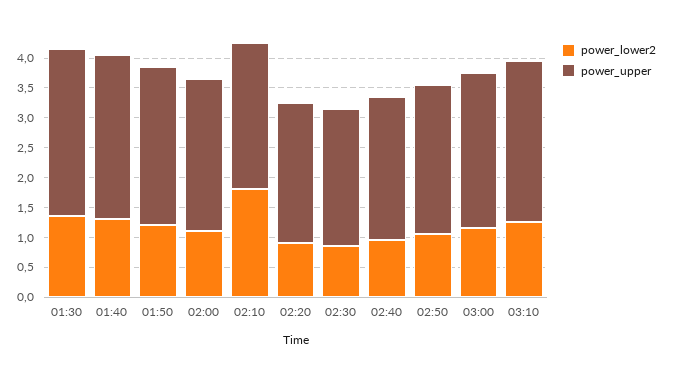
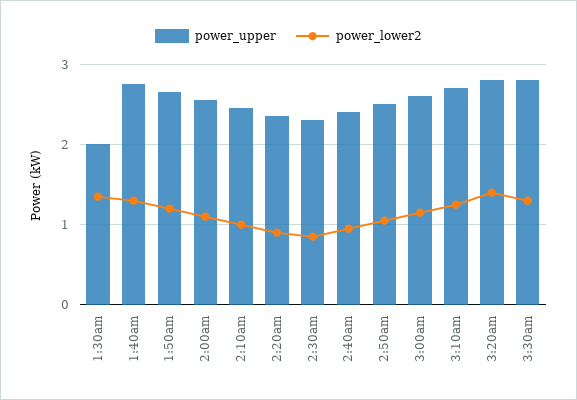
power_upper, 01:30: 2.75 -> 2
power_lower2, 02:10: 1.75 -> 1
power_upper, 3:20am: none -> 2.8
power_lower2, 3:20am: none -> 1.4
power_upper, 3:30am: none -> 2.8
power_lower2, 3:30am: none -> 1.3

